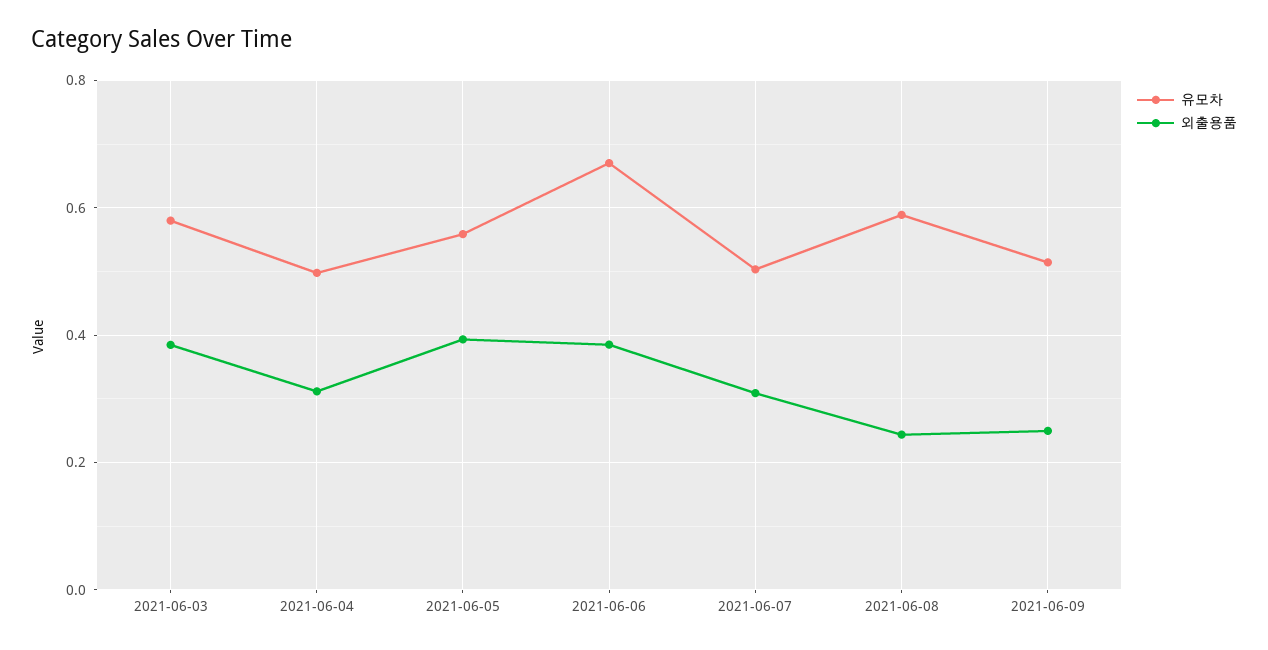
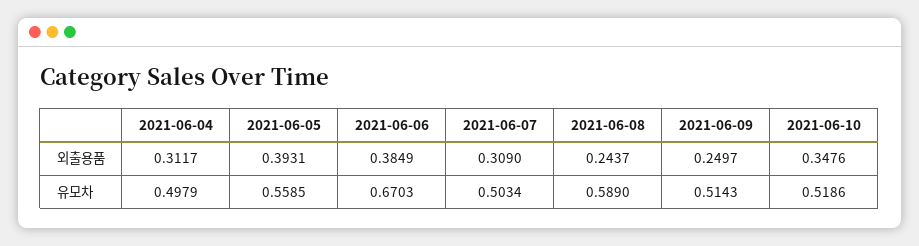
유모차, 2021-06-03: 0.58 -> none
외출용품, 2021-06-03: 0.38 -> none
외출용품, 2021-06-10: none -> 0.3476
유모차, 2021-06-10: none -> 0.5186

